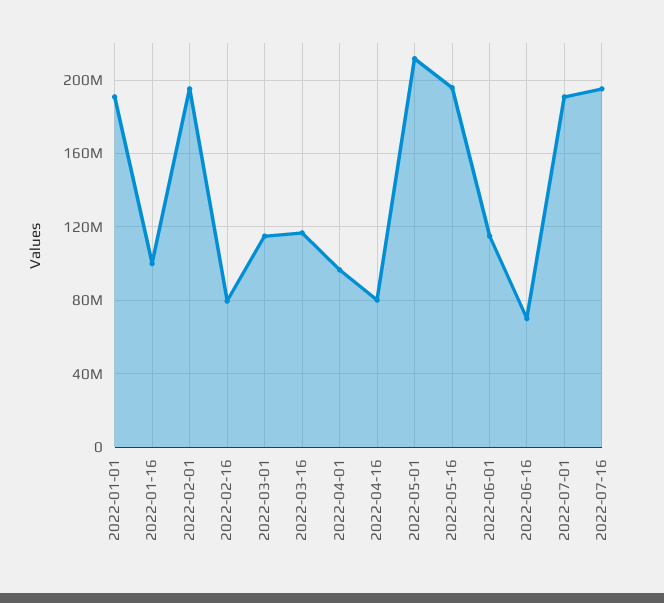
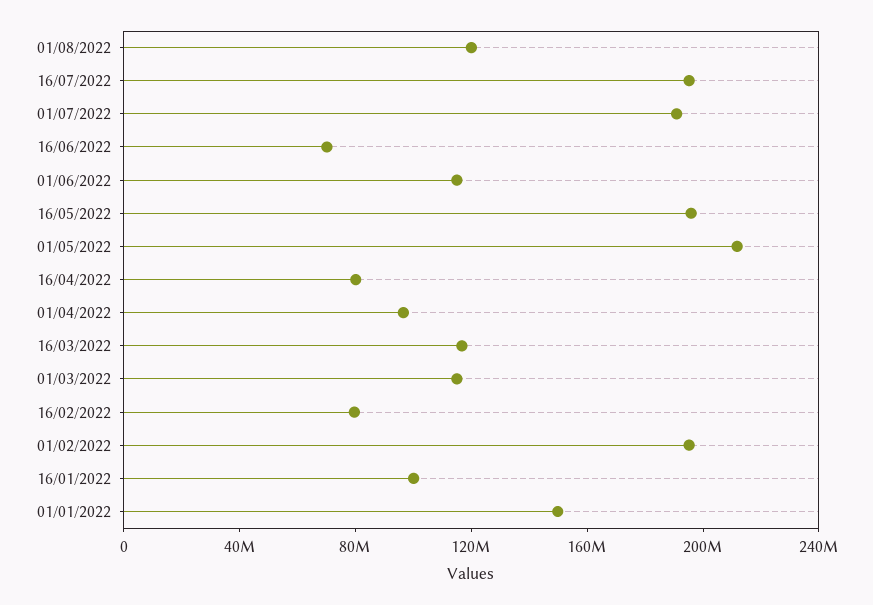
2022-01-01: 190000000 -> 150000000
01/08/2022: none -> 120000000

